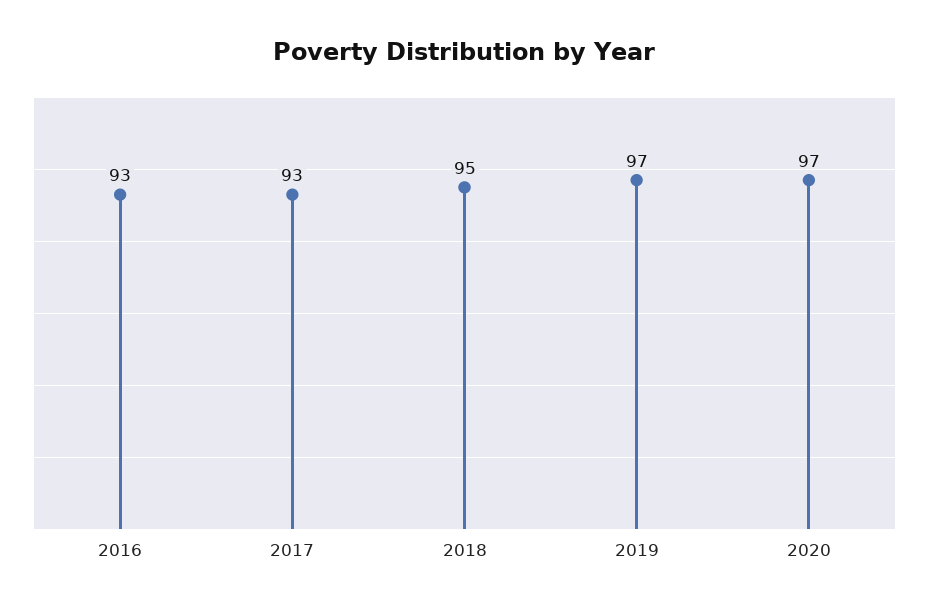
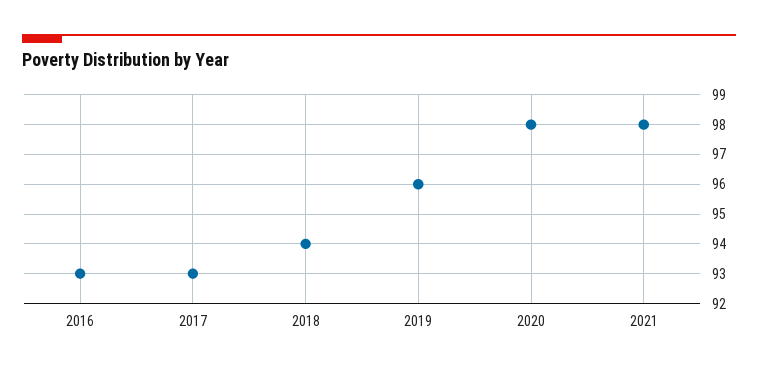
2018: 95 -> 94
2019: 97 -> 96
2020: 97 -> 98
2021: none -> 98

